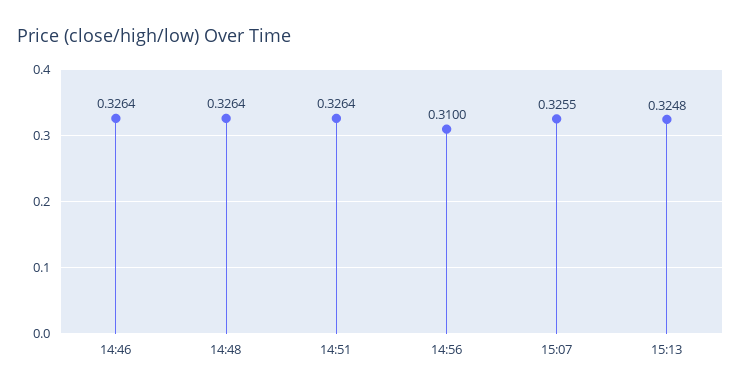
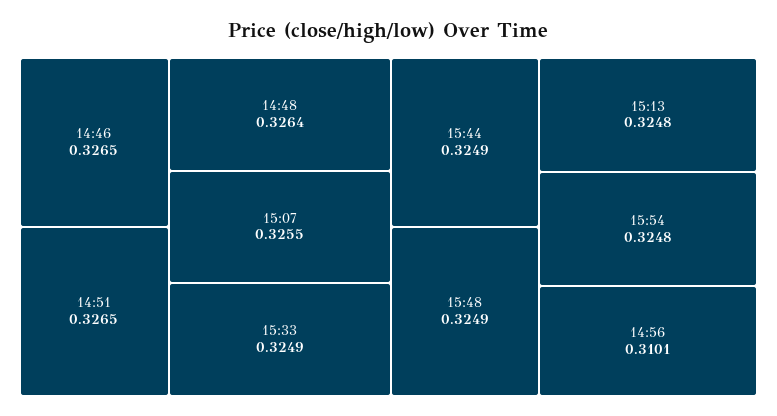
14:46: 0.3264 -> 0.3265
14:51: 0.3264 -> 0.3265
14:56: 0.31 -> 0.3101
15:33: none -> 0.3249
15:44: none -> 0.3249
15:48: none -> 0.3249
15:54: none -> 0.3248

